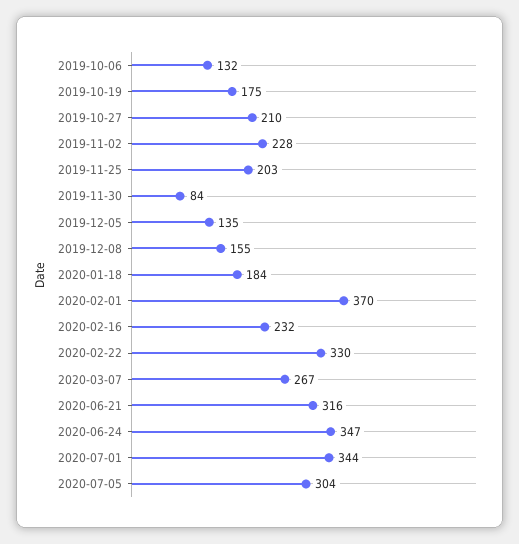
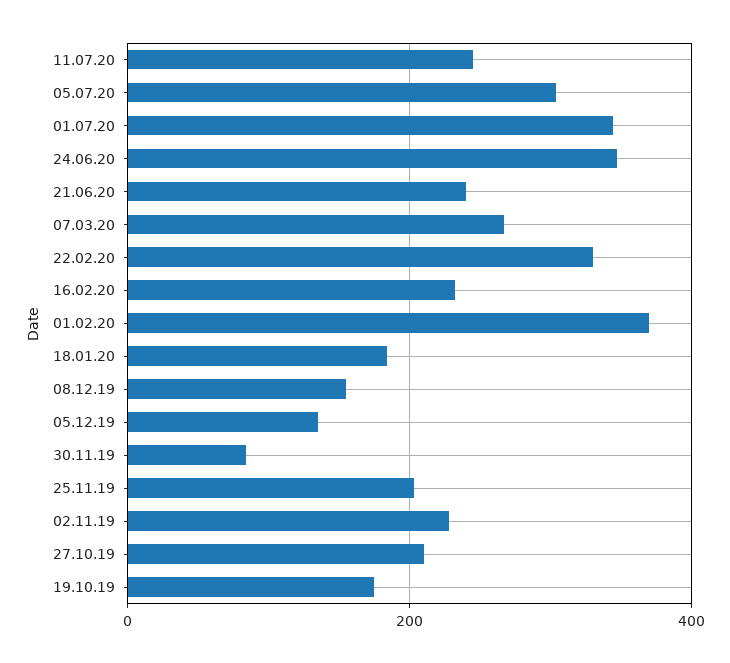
2019-10-06: 132 -> none
2020-06-21: 316 -> 240
11.07.20: none -> 240

